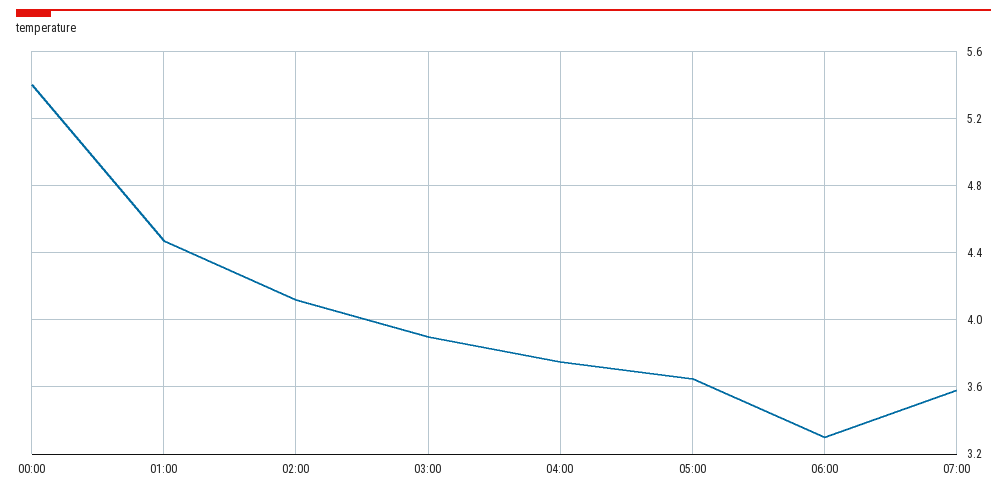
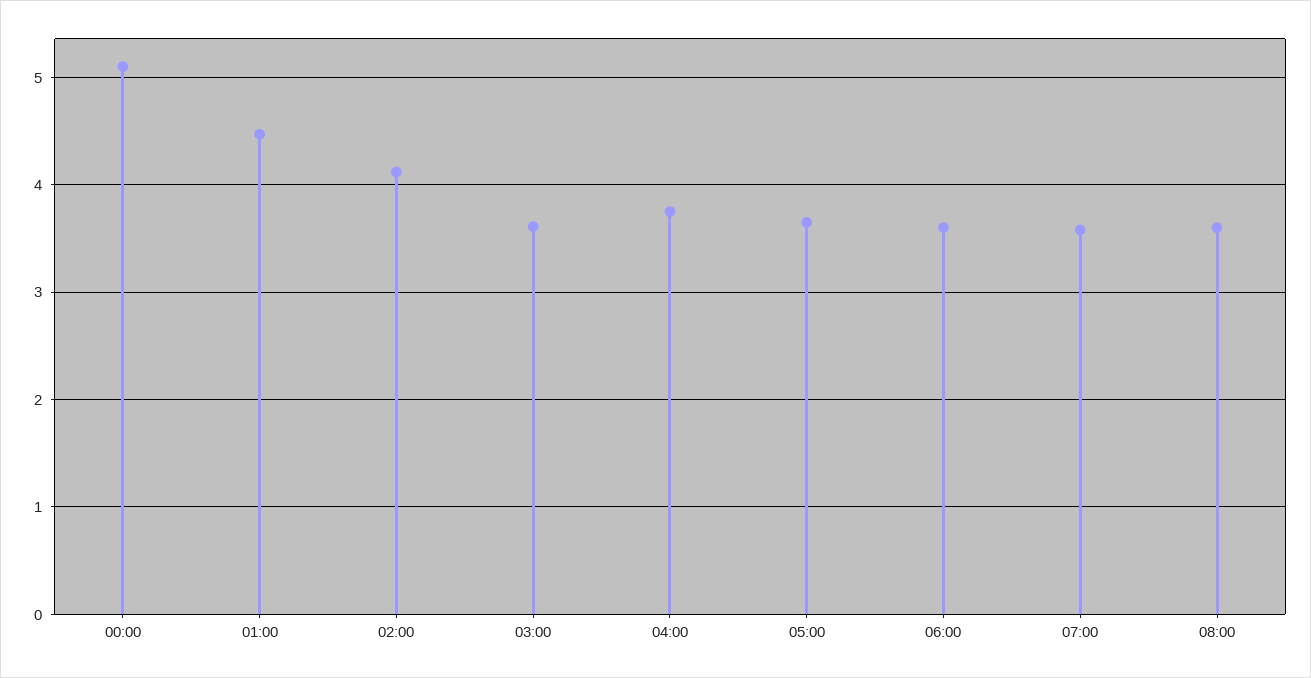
00:00: 5.4 -> 5.1
03:00: 3.9 -> 3.6
06:00: 3.3 -> 3.6
08:00: none -> 3.6

